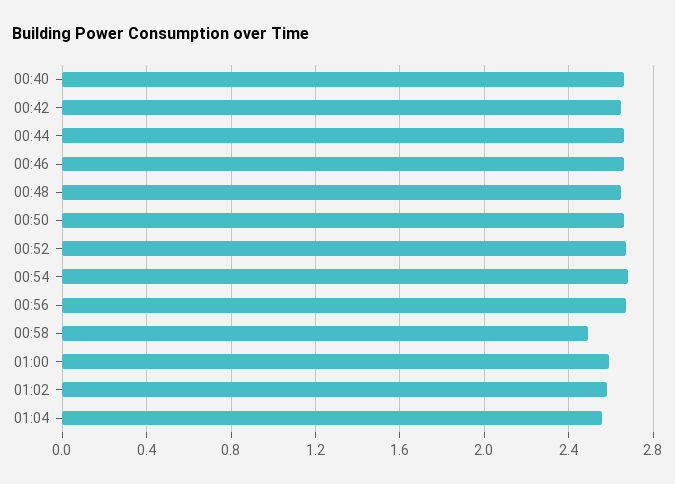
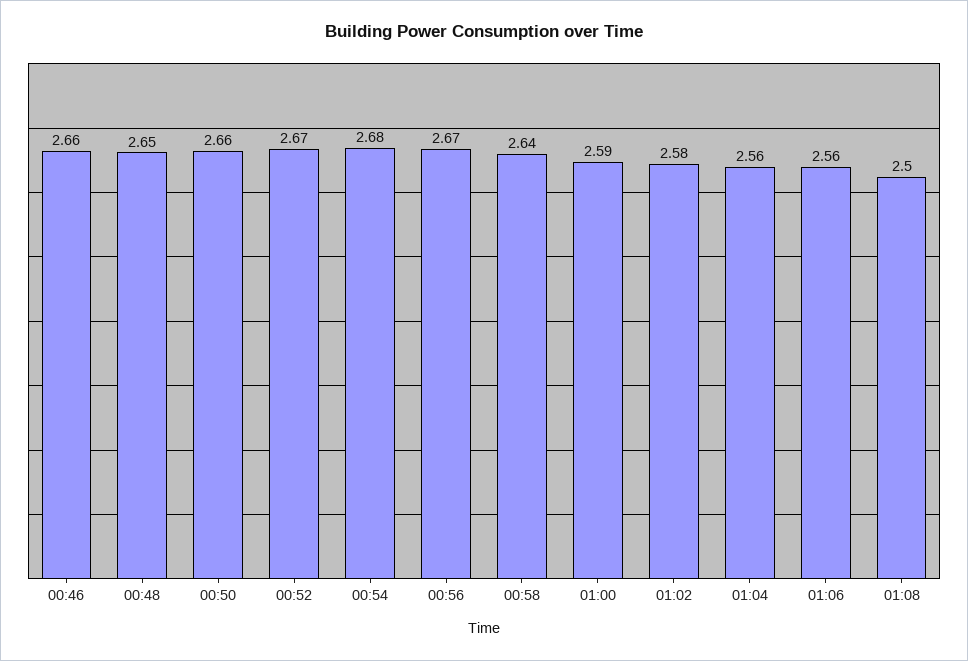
00:40: 2.65 -> none
00:42: 2.65 -> none
00:44: 2.65 -> none
00:58: 2.5 -> 2.64
01:06: none -> 2.56
01:08: none -> 2.5

